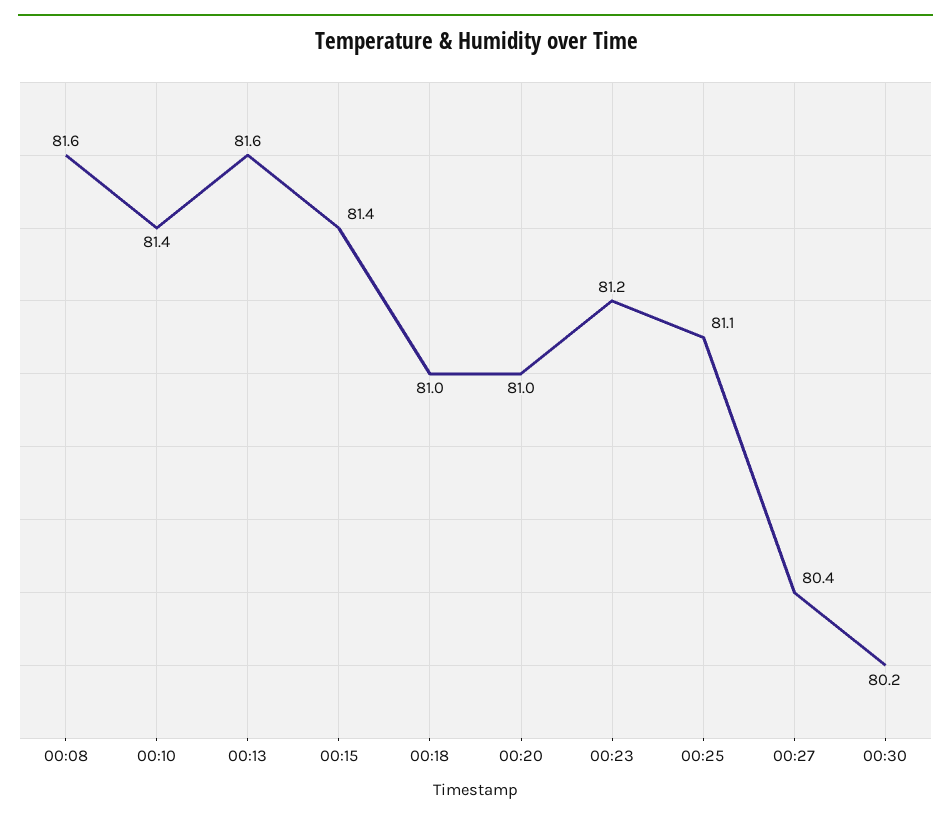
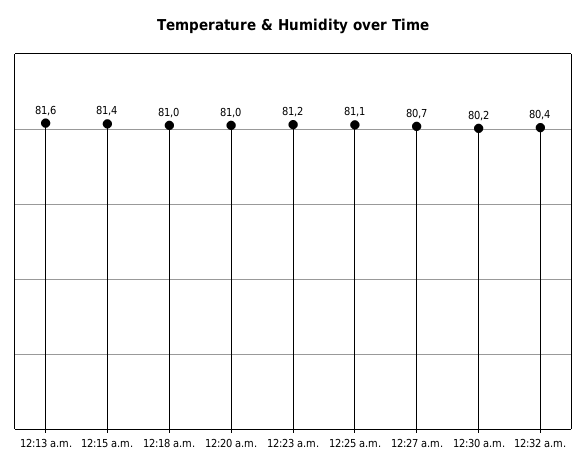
00:08: 81.6 -> none
00:10: 81.4 -> none
00:27: 80.4 -> 80.7
12:32 a.m.: none -> 80.4

